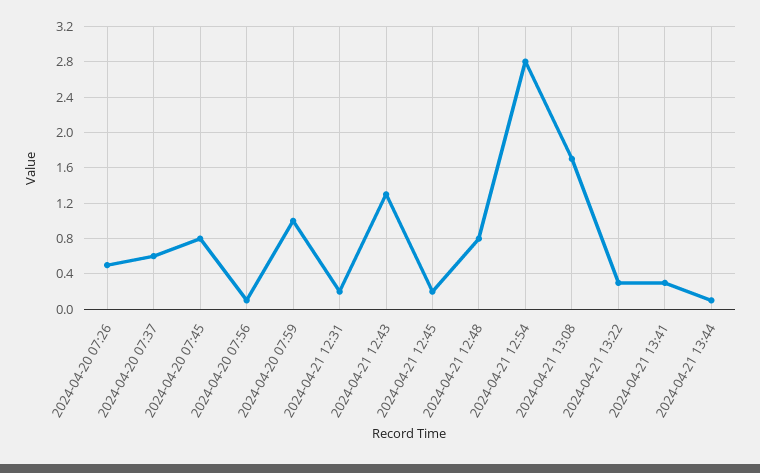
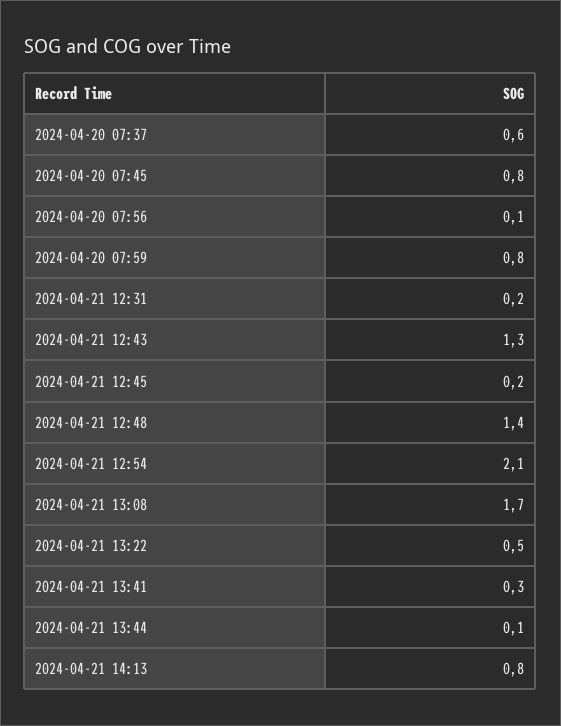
2024-04-20 07:26: 0.5 -> none
2024-04-20 07:59: 1 -> 0.8
2024-04-21 12:48: 0.8 -> 1.4
2024-04-21 12:54: 2.8 -> 2.1
2024-04-21 13:22: 0.3 -> 0.5
2024-04-21 14:13: none -> 0.8

